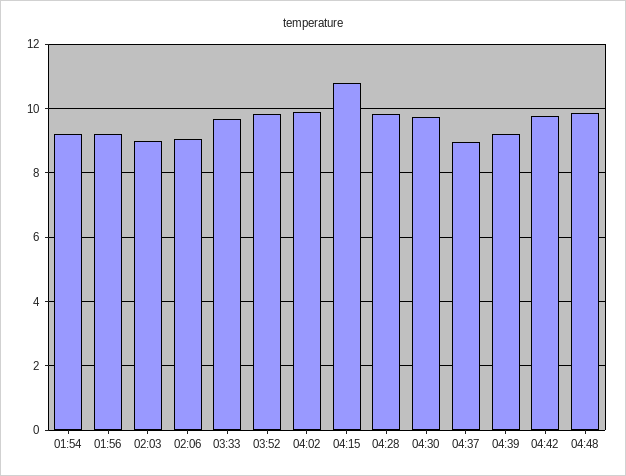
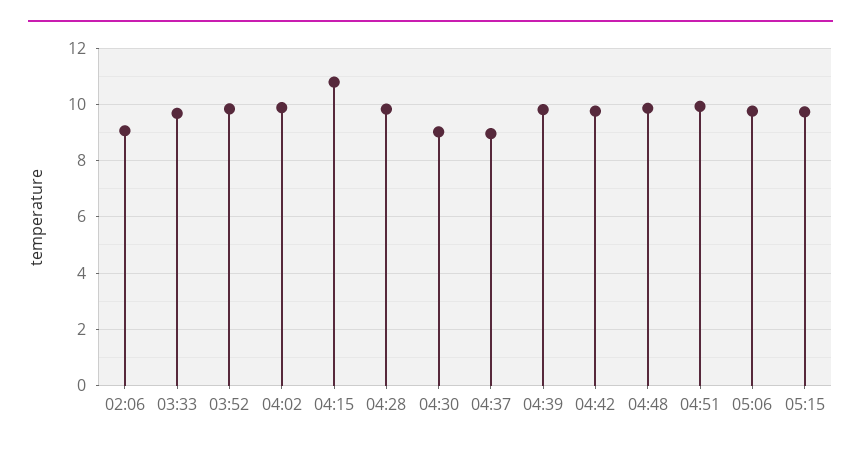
01:54: 9.2 -> none
01:56: 9.2 -> none
02:03: 9 -> none
04:30: 9.8 -> 9
04:39: 9.2 -> 9.75
04:51: none -> 10
05:06: none -> 9.75
05:15: none -> 9.75

